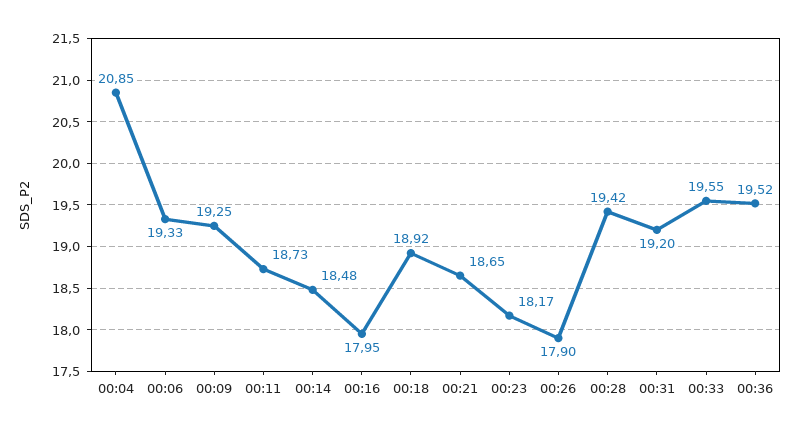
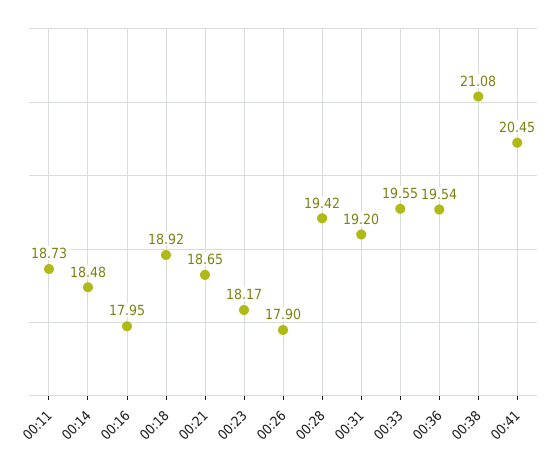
00:04: 20.85 -> none
00:06: 19.33 -> none
00:09: 19.25 -> none
00:36: 19.52 -> 19.54
00:38: none -> 21.08
00:41: none -> 20.45

